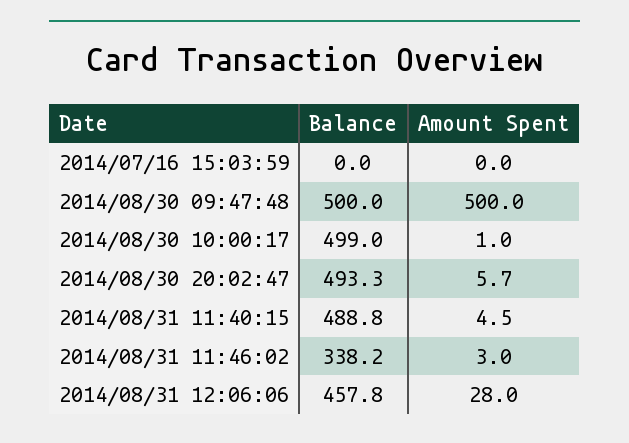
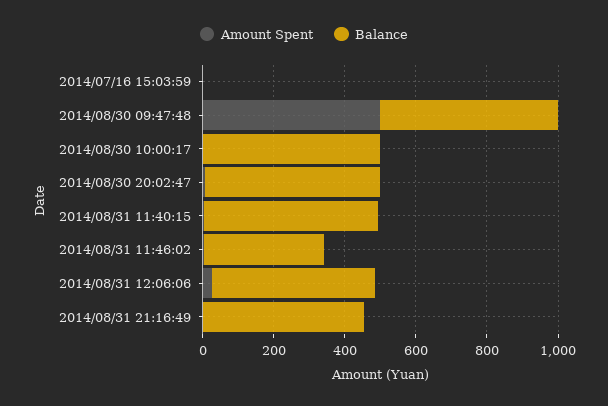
Amount Spent, 2014/08/31 21:16:49: none -> 0
Balance, 2014/08/31 21:16:49: none -> 450

